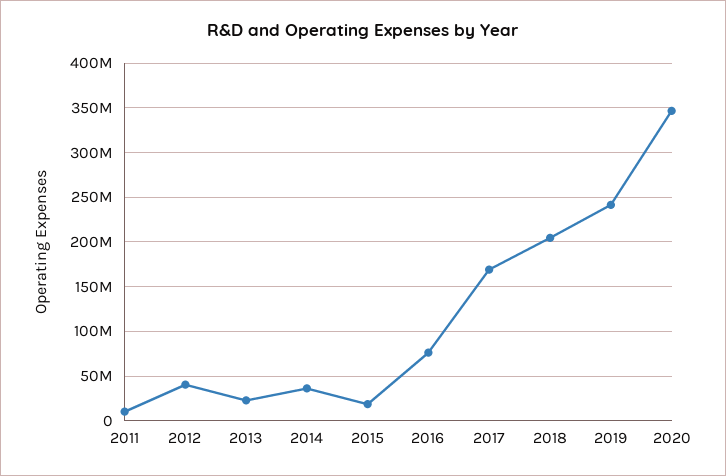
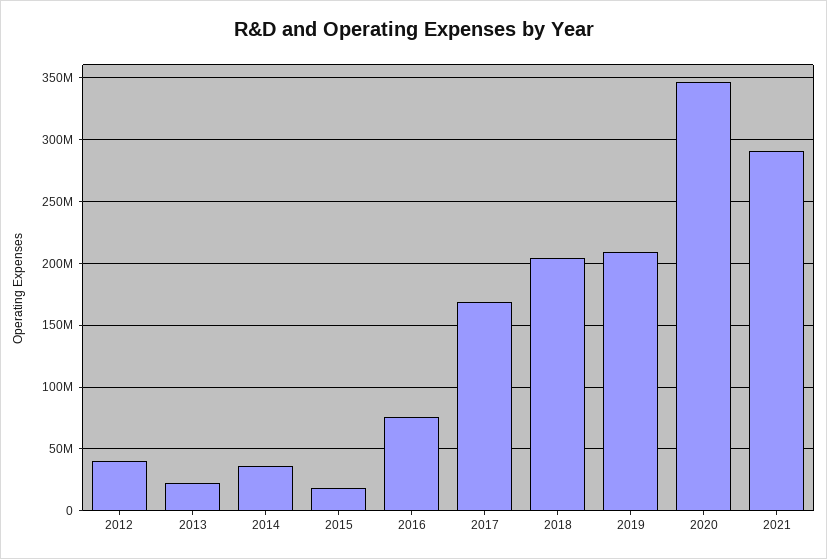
2011: 10000000 -> none
2019: 240000000 -> 210000000
2021: none -> 290000000

